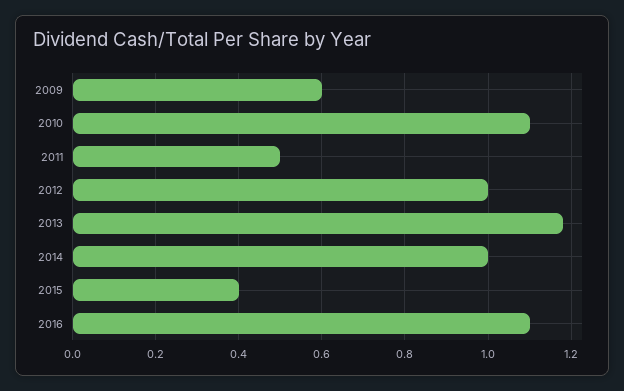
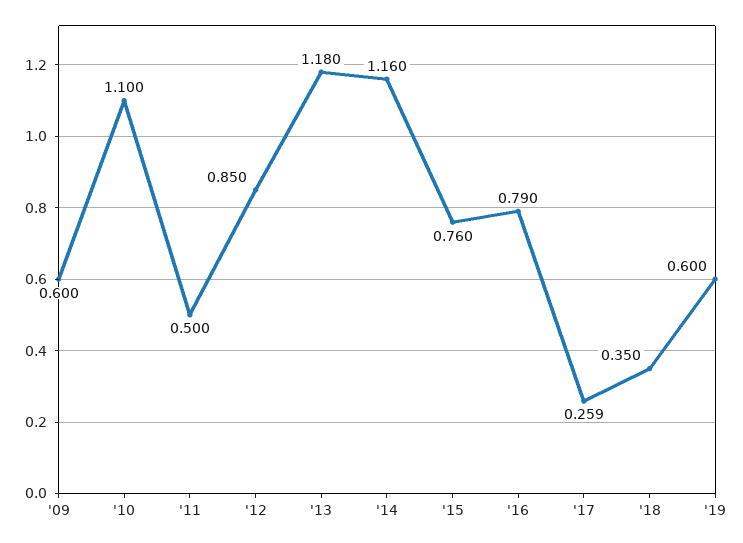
2012: 1 -> 0.85
2014: 1 -> 1.16
2015: 0.4 -> 0.76
2016: 1.1 -> 0.79
'17: none -> 0.259
'18: none -> 0.35
'19: none -> 0.6

